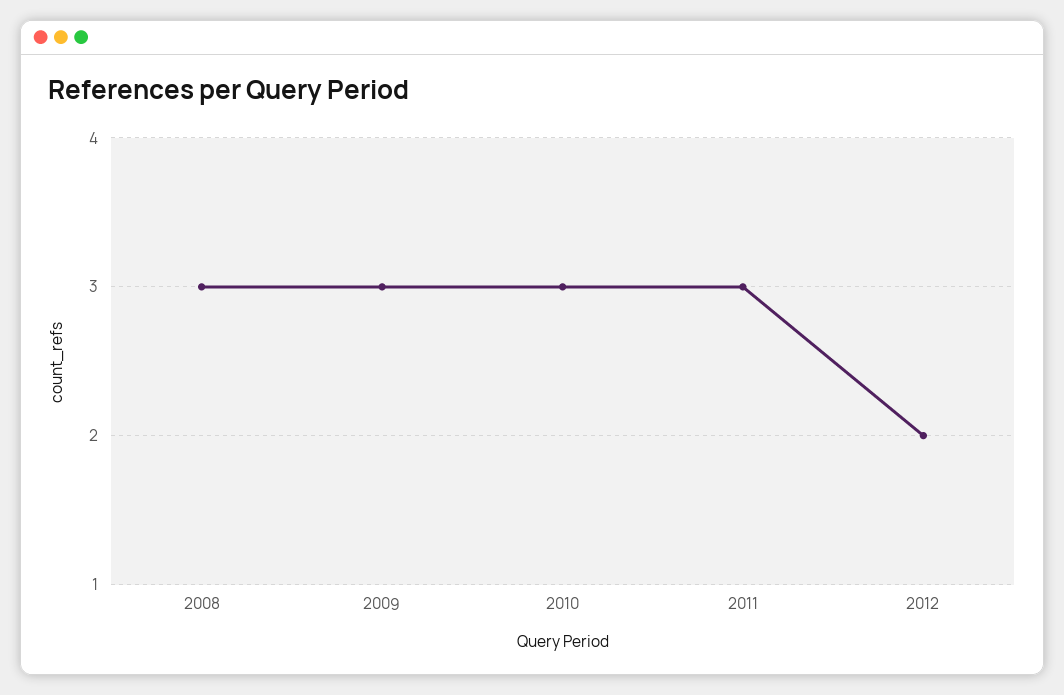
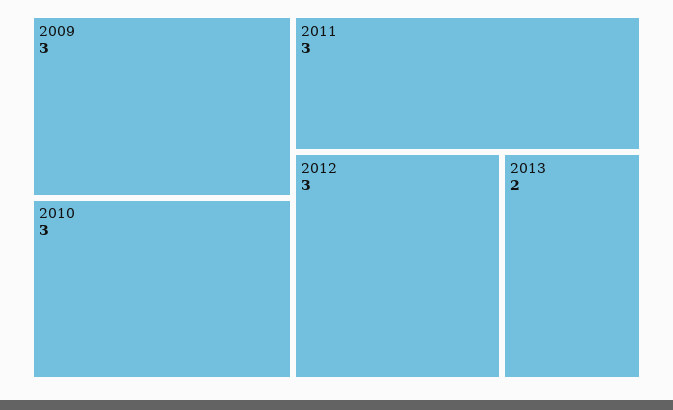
2008: 3 -> none
2012: 2 -> 3
2013: none -> 2

